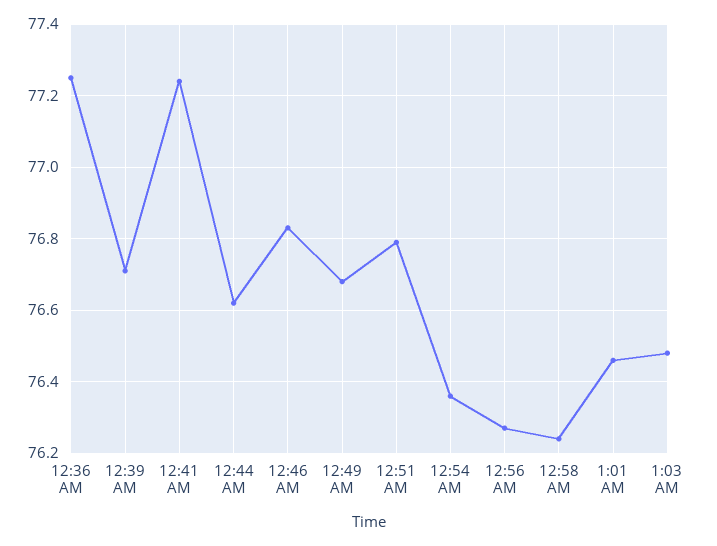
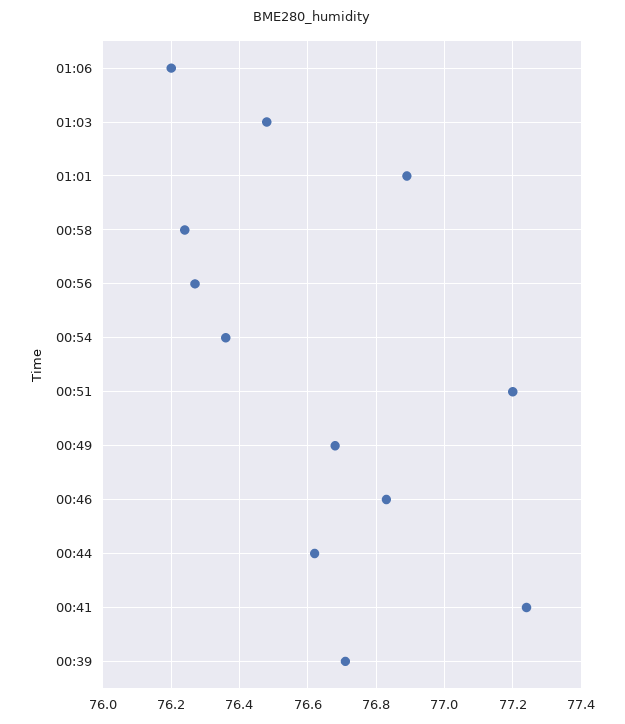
12:36 AM: 77.25 -> none
12:51 AM: 76.8 -> 77.2
1:01 AM: 76.45 -> 76.9
01:06: none -> 76.2

